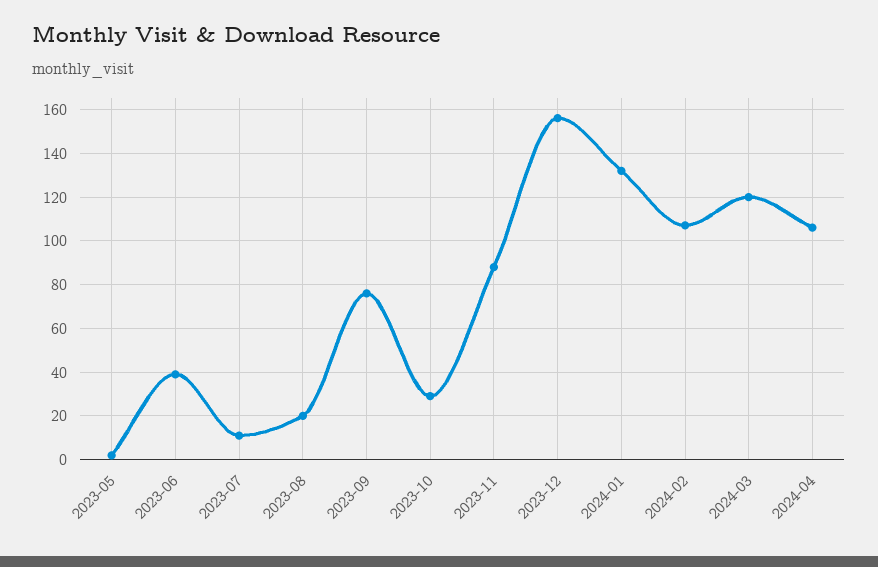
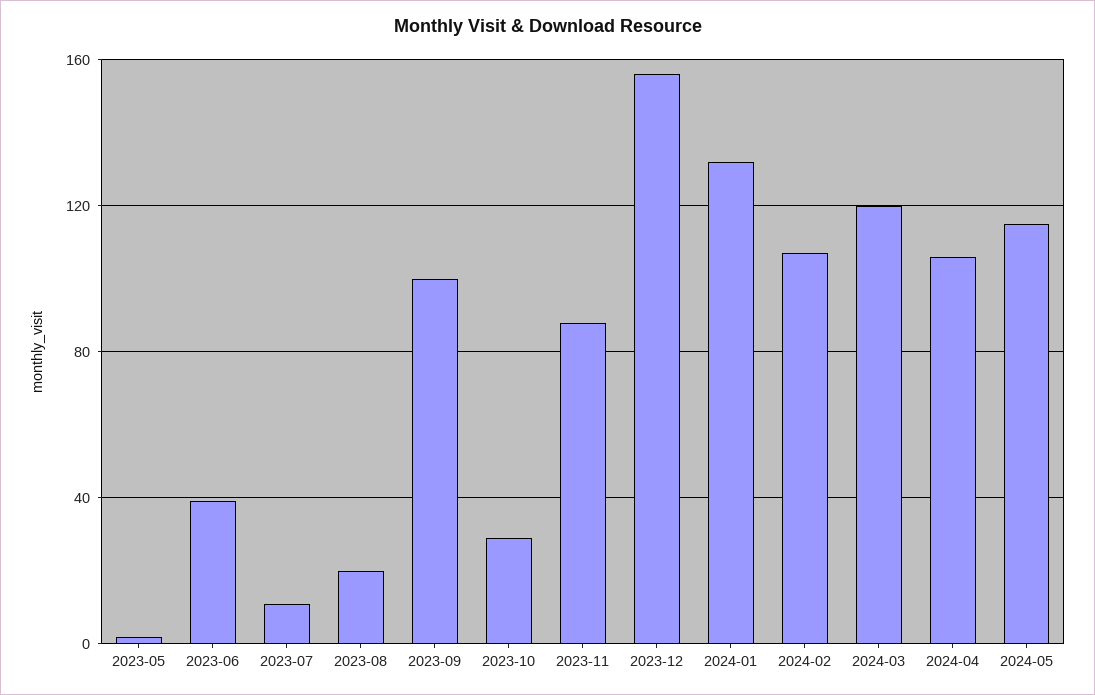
2023-09: 75 -> 100
2024-05: none -> 115

